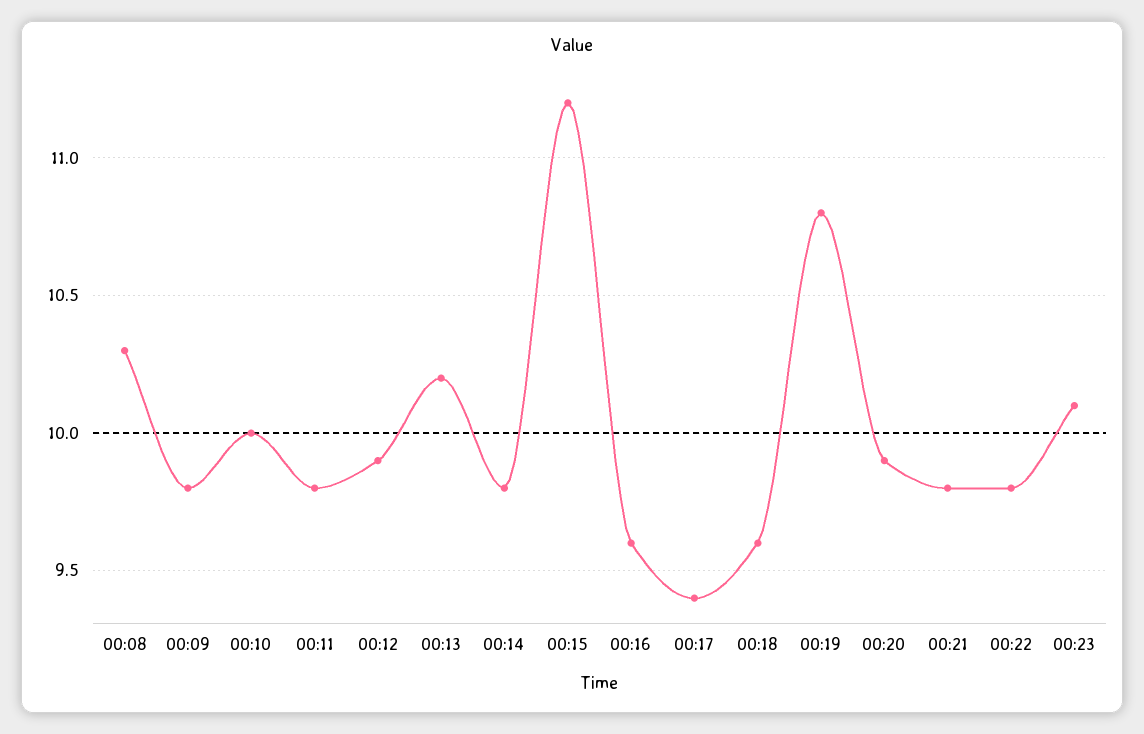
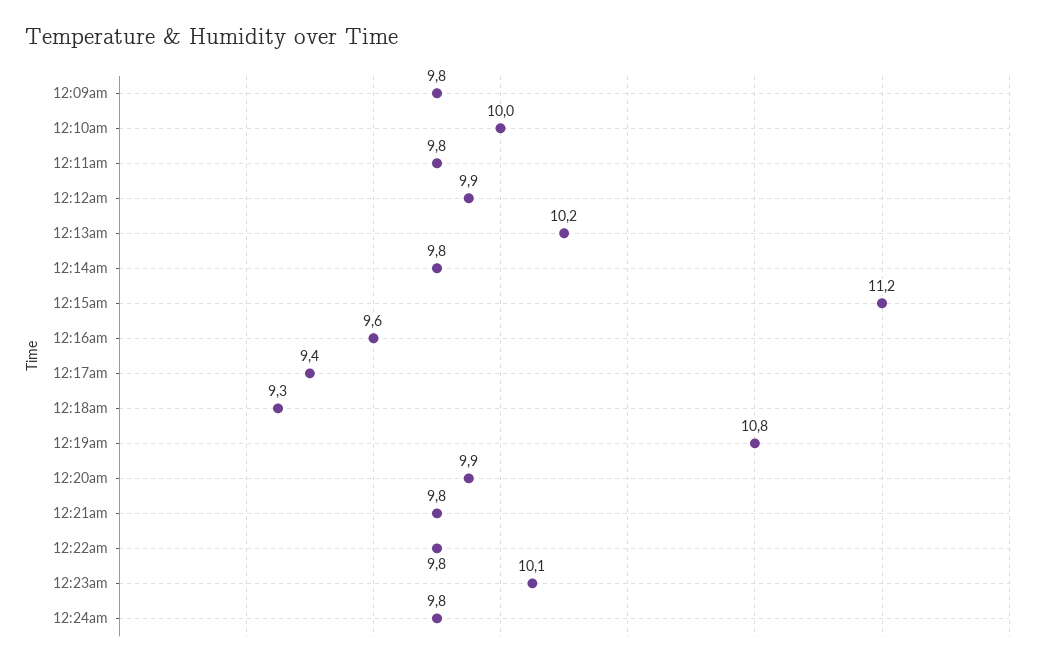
00:08: 10.3 -> none
00:18: 9.6 -> 9.3
12:24am: none -> 9.8

